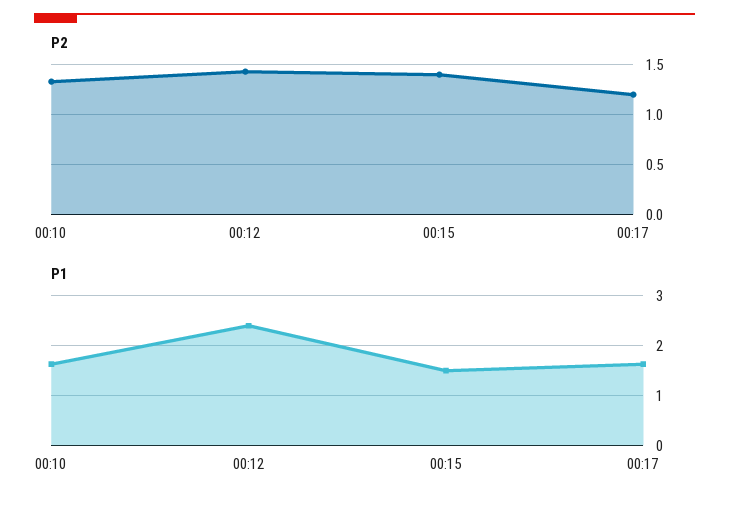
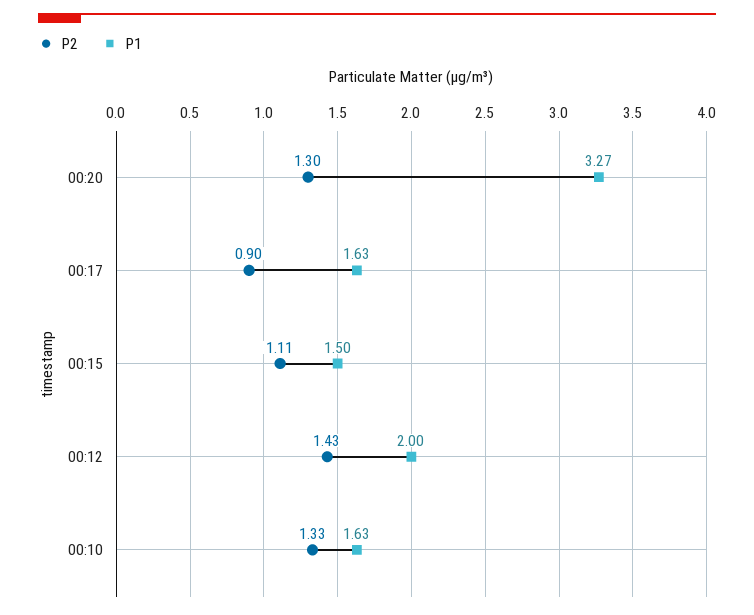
P2, 00:15: 1.4 -> 1.11
P2, 00:17: 1.2 -> 0.9
P1, 00:12: 2.4 -> 2
P2, 00:20: none -> 1.3
P1, 00:20: none -> 3.27

